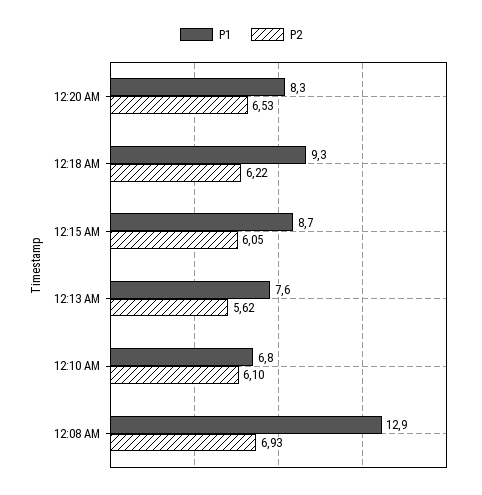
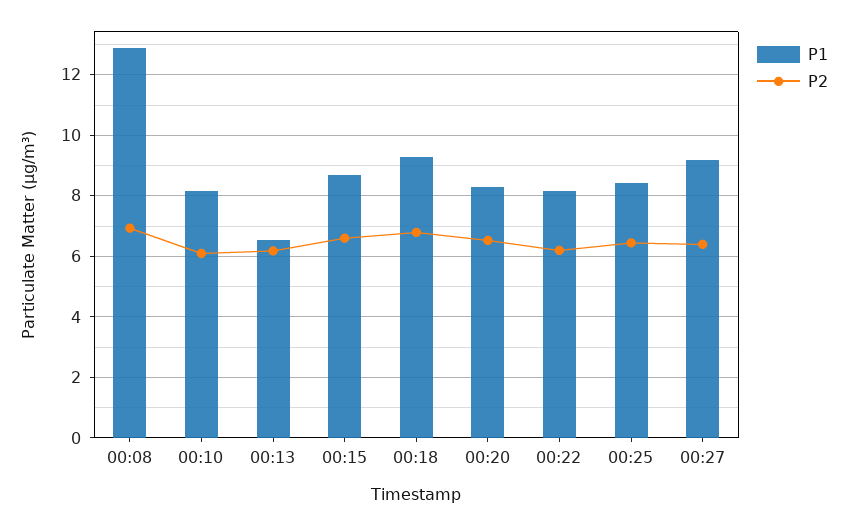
P2, 12:18 AM: 6.22 -> 6.8
P2, 12:15 AM: 6.05 -> 6.6
P1, 12:13 AM: 7.6 -> 6.6
P2, 12:13 AM: 5.62 -> 6.2
P1, 12:10 AM: 6.8 -> 8.2
P1, 00:22: none -> 8.2
P2, 00:22: none -> 6.2
P1, 00:25: none -> 8.4
P2, 00:25: none -> 6.4
P1, 00:27: none -> 9.2
P2, 00:27: none -> 6.4

